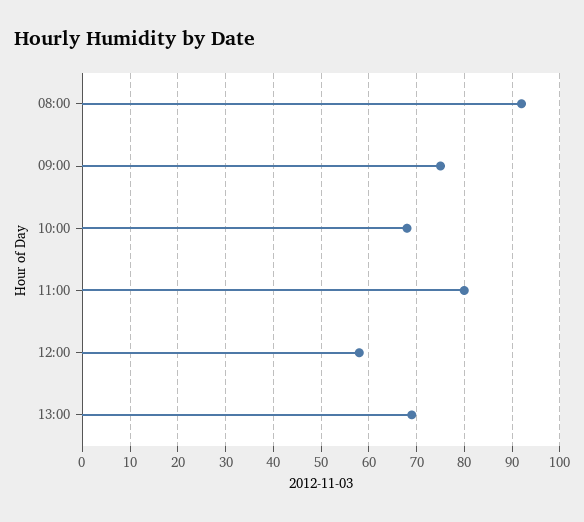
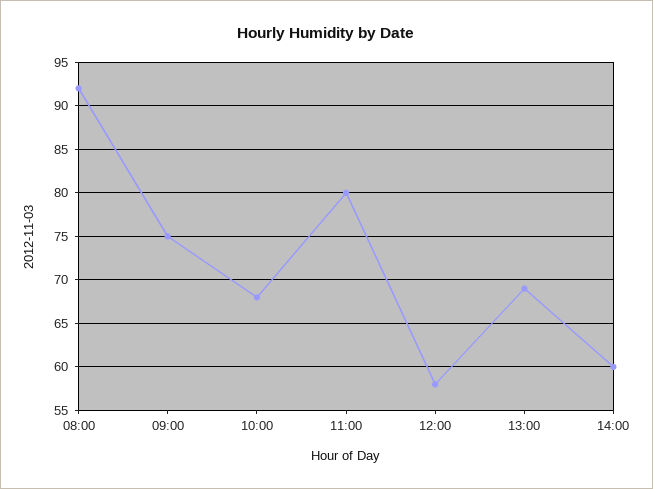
14:00: none -> 60

